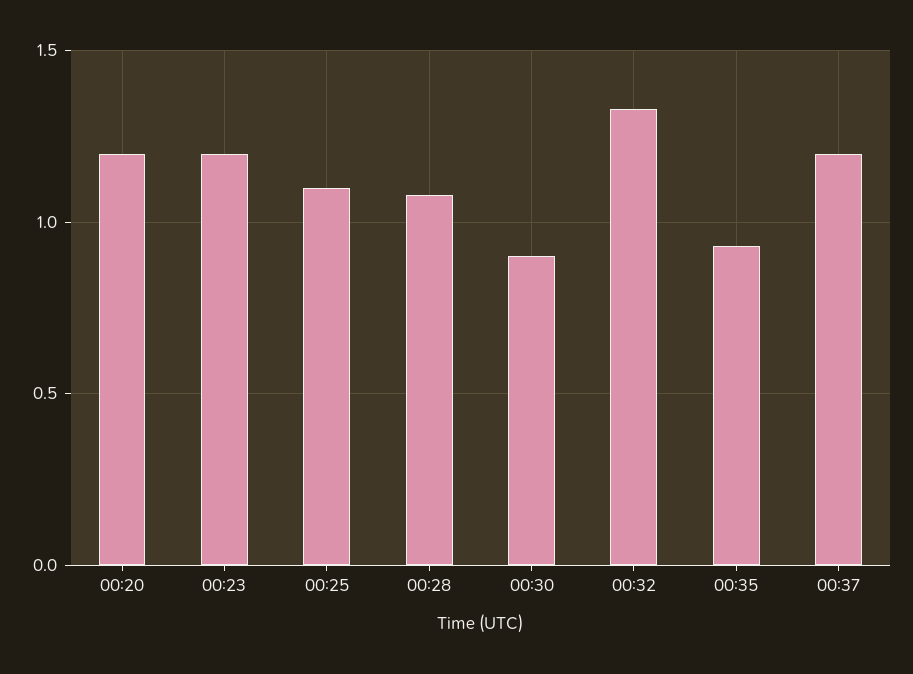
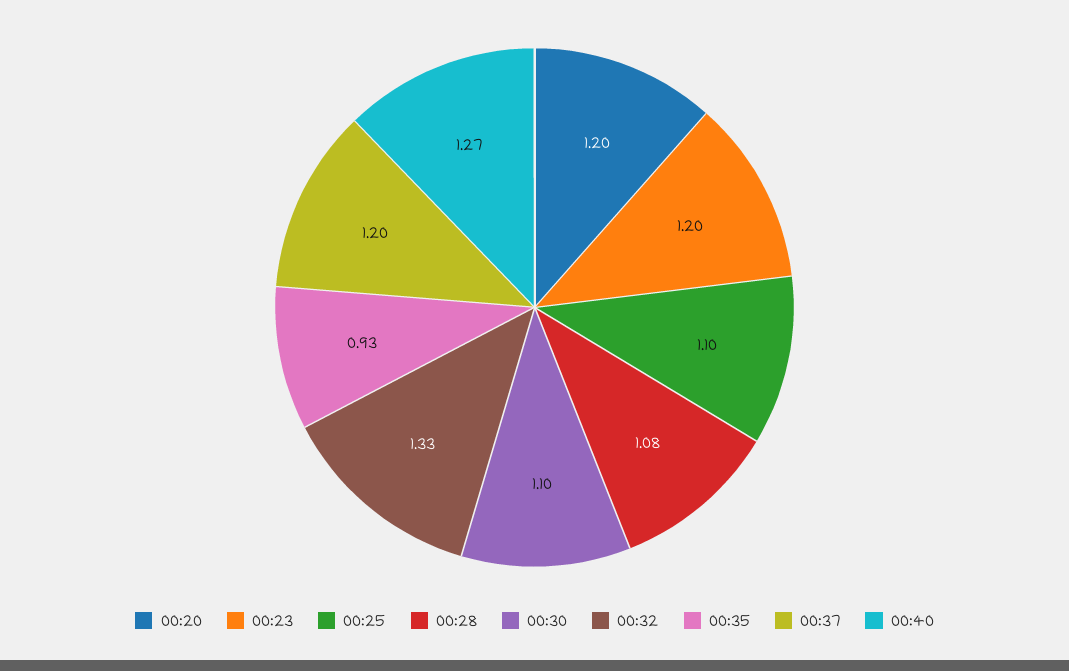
00:30: 0.9 -> 1.1
00:40: none -> 1.27

